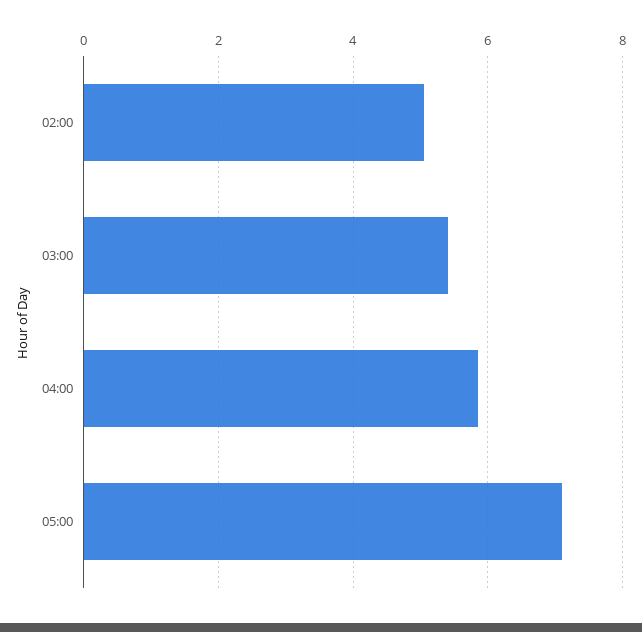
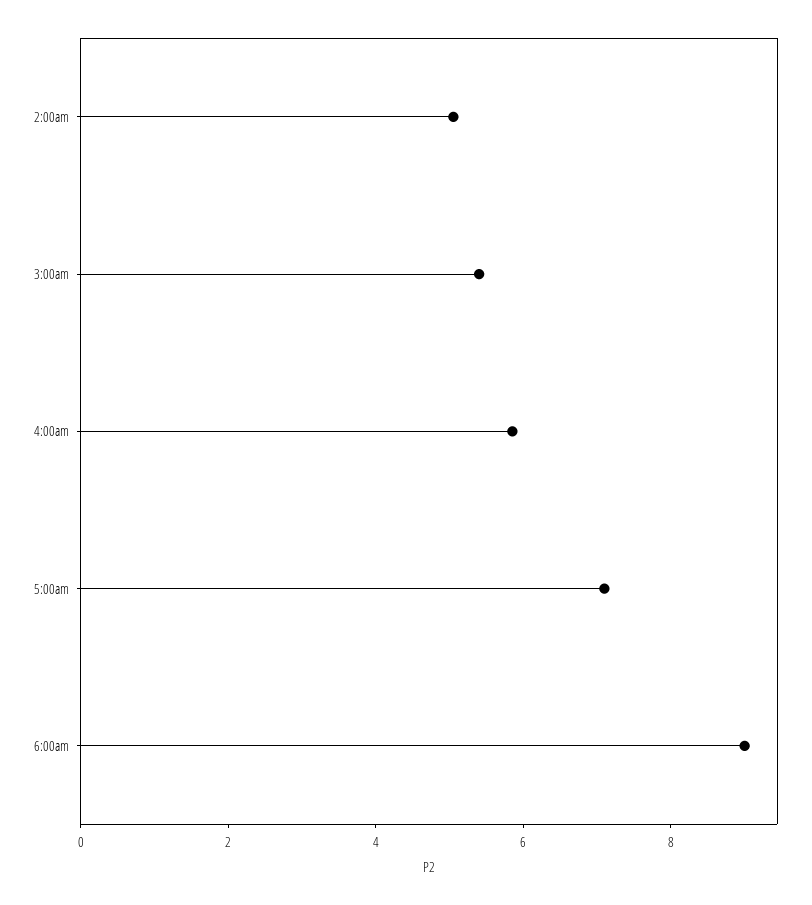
6:00am: none -> 9

